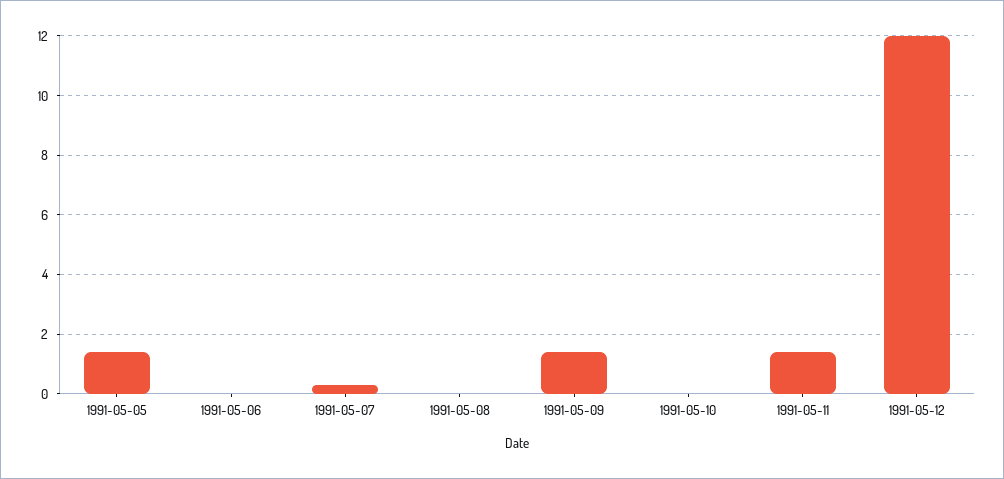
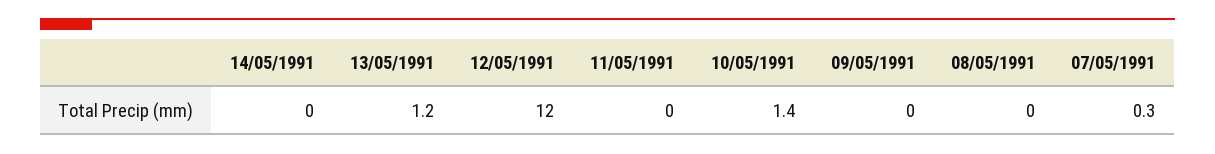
1991-05-05: 1.5 -> none
1991-05-06: 0 -> none
1991-05-09: 1.5 -> 0
1991-05-10: 0 -> 1.4
1991-05-11: 1.5 -> 0
14/05/1991: none -> 0
13/05/1991: none -> 1.2

